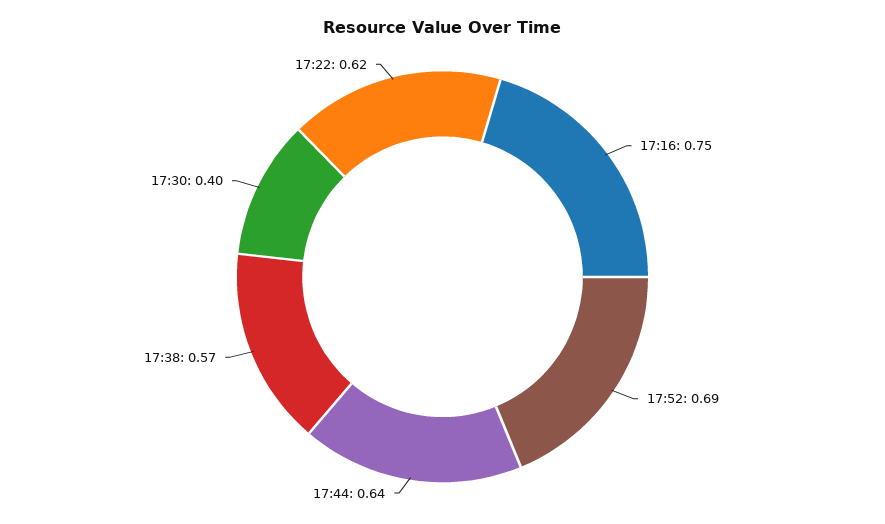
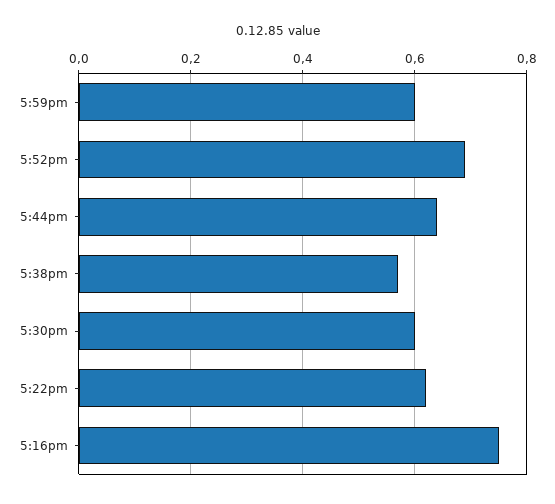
17:30: 0.4 -> 0.6
5:59pm: none -> 0.6

